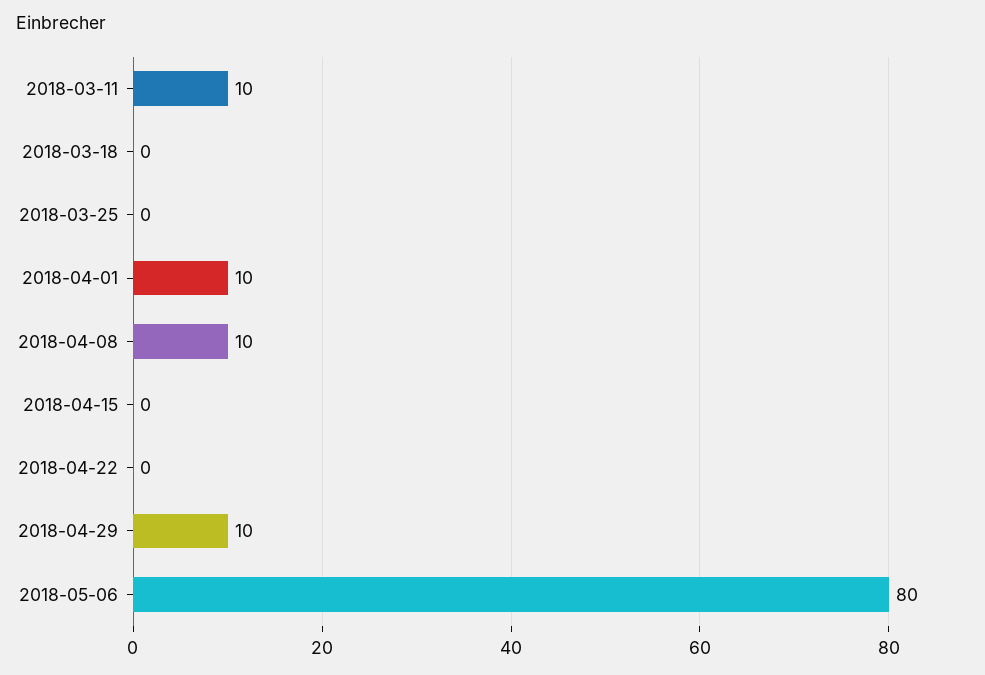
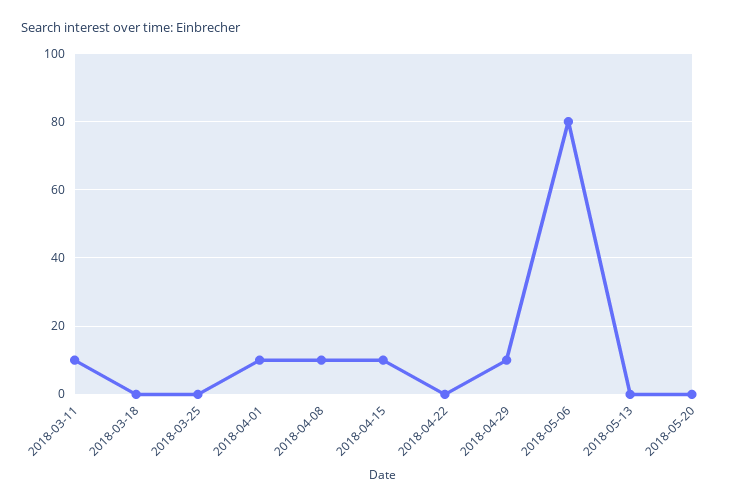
2018-04-15: 0 -> 10
2018-05-13: none -> 0
2018-05-20: none -> 0

